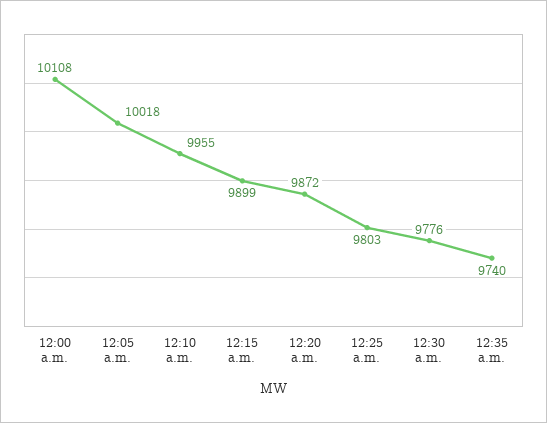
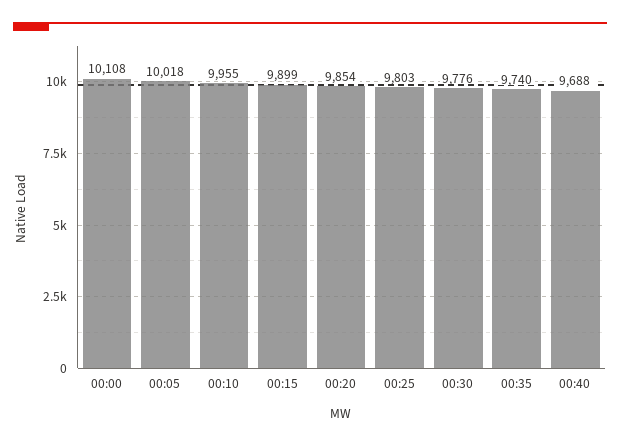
12:20 a.m.: 9872 -> 9854
00:40: none -> 9688

